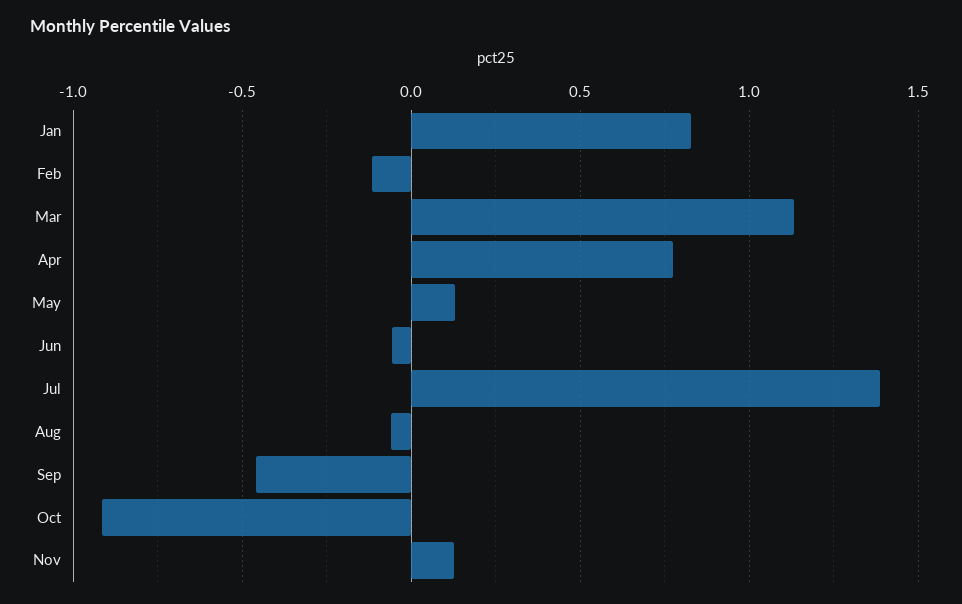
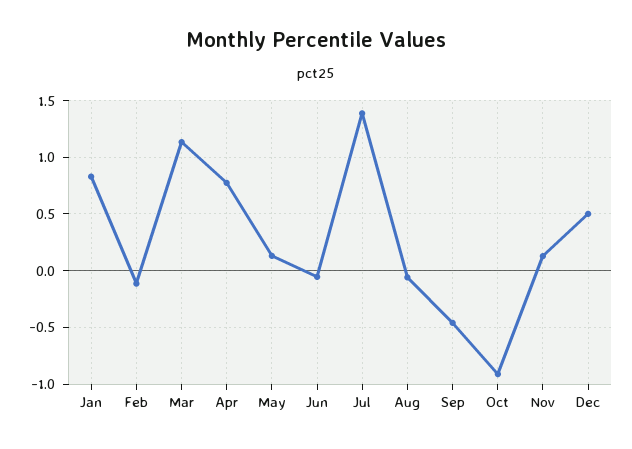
Dec: none -> 0.5

